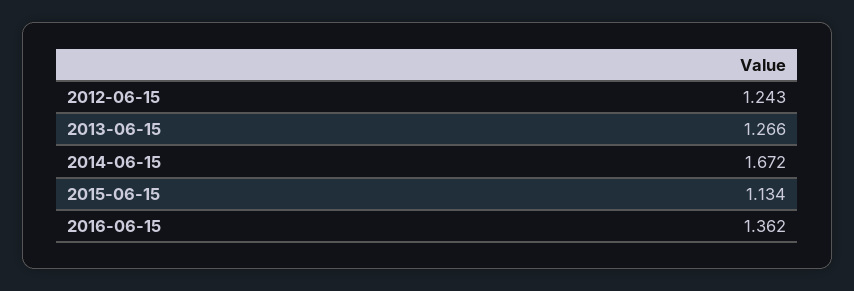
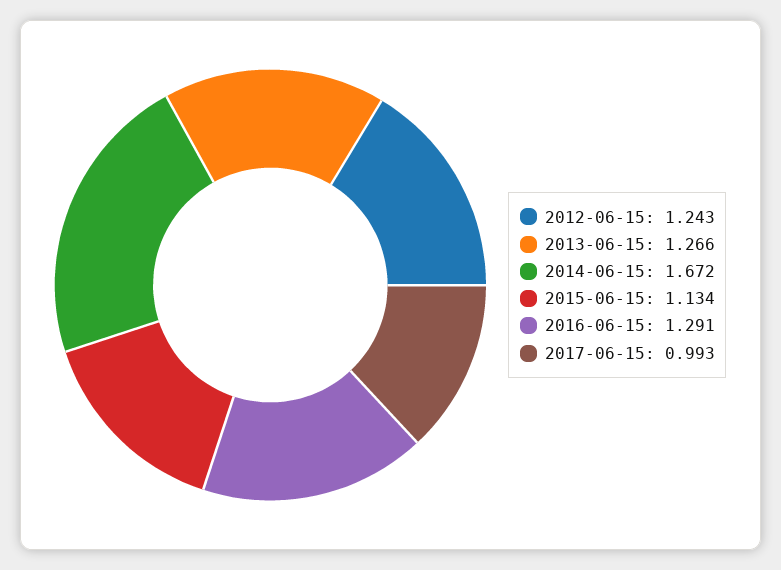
2016-06-15: 1.362 -> 1.291
2017-06-15: none -> 0.993

